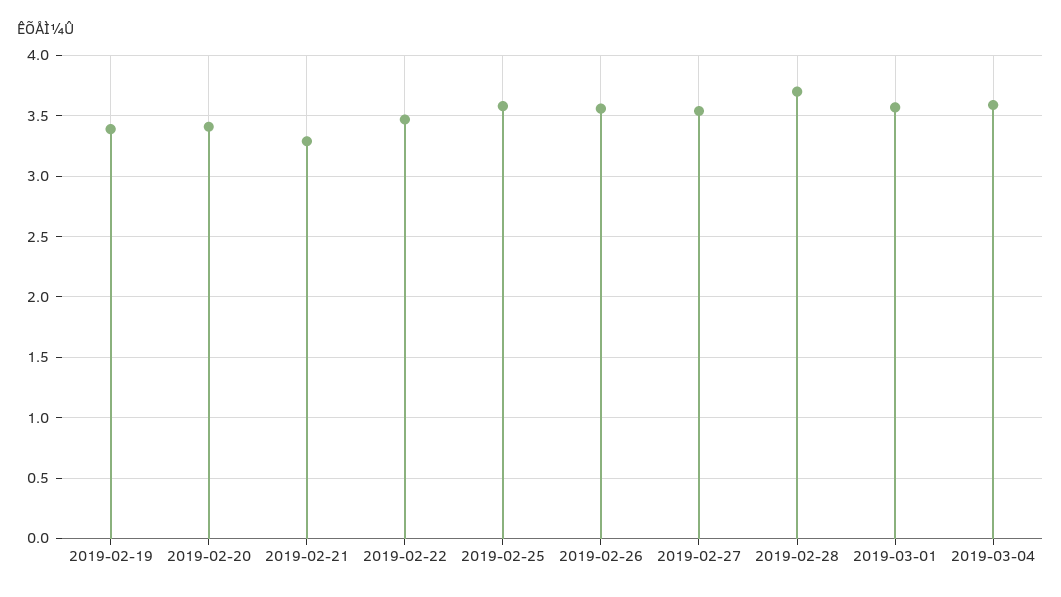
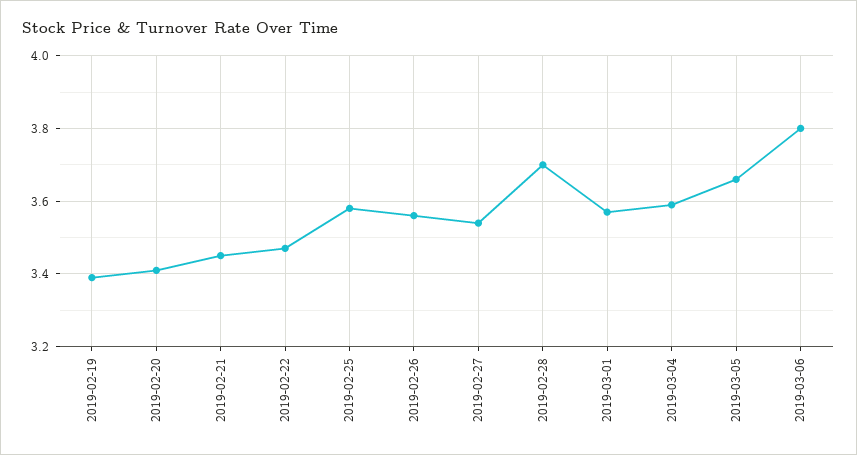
2019-02-21: 3.3 -> 3.45
2019-03-05: none -> 3.65
2019-03-06: none -> 3.8

